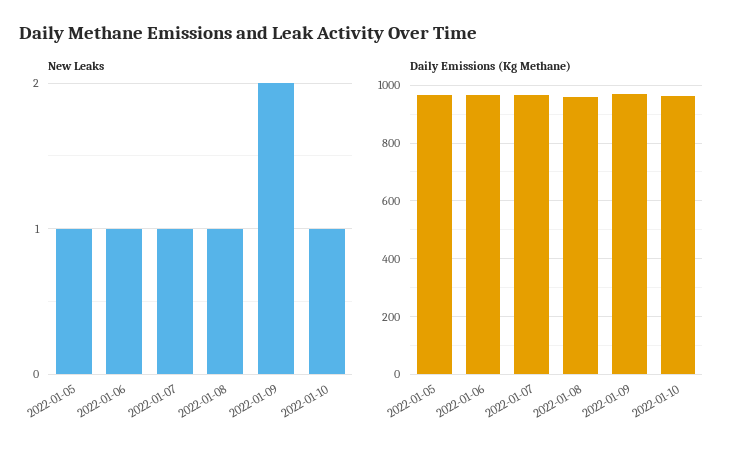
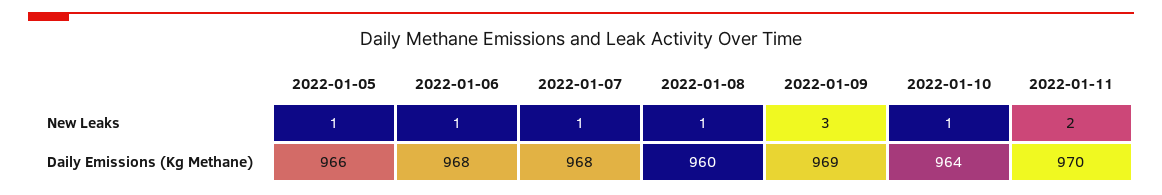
New Leaks, 2022-01-09: 2 -> 3
New Leaks, 2022-01-11: none -> 2
Daily Emissions (Kg Methane), 2022-01-11: none -> 970

